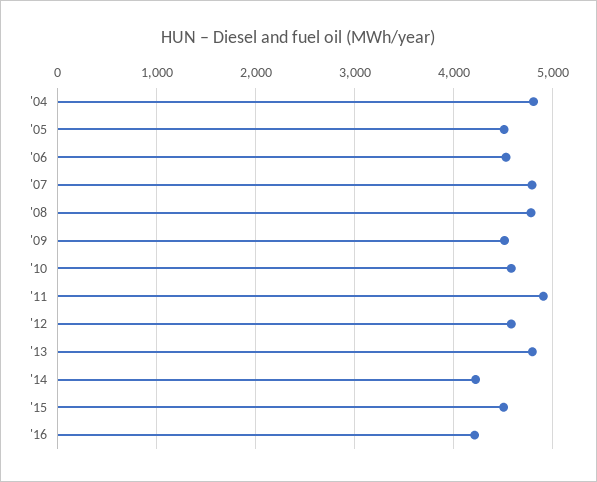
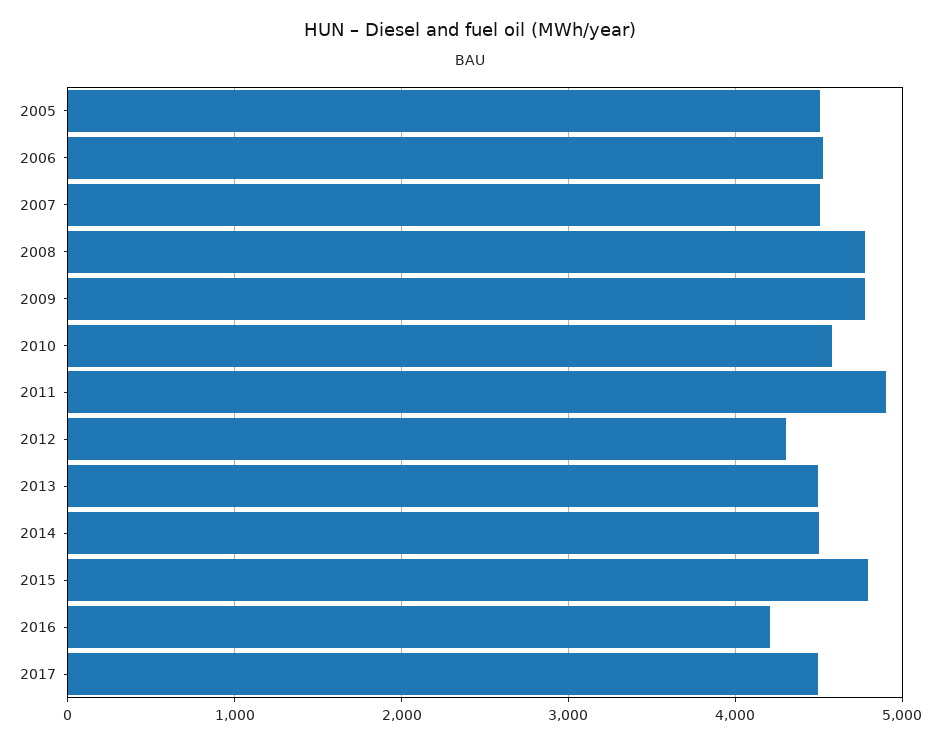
'04: 4800 -> none
'07: 4800 -> 4500
'09: 4500 -> 4800
'12: 4600 -> 4300
'13: 4800 -> 4500
'14: 4200 -> 4500
'15: 4500 -> 4800
2017: none -> 4500

